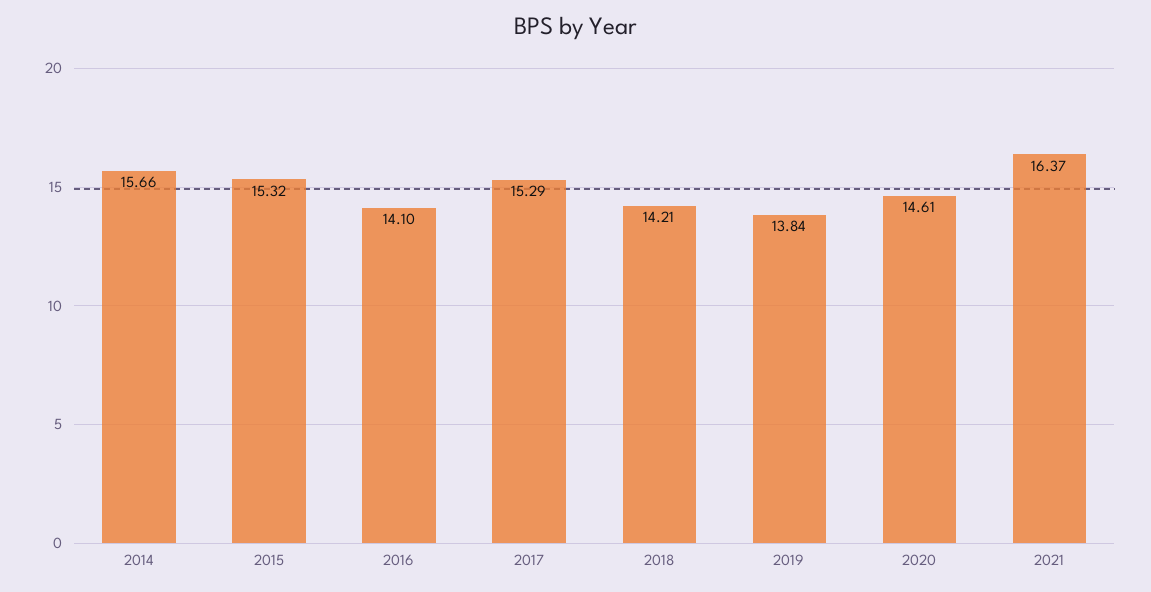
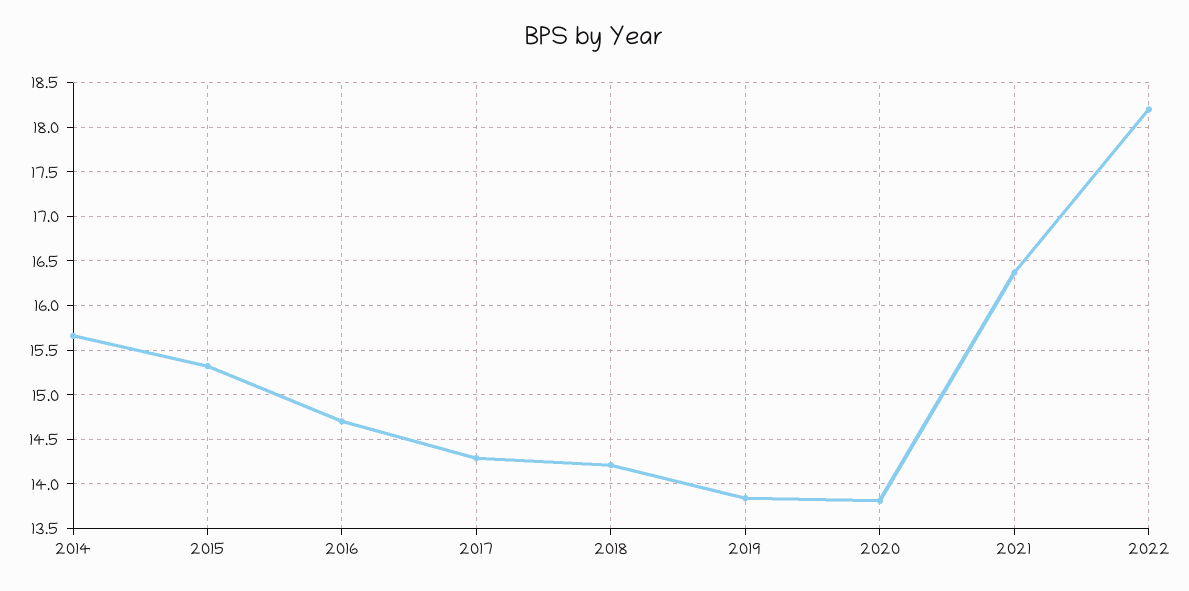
2016: 14.1 -> 14.7
2017: 15.29 -> 14.3
2020: 14.61 -> 13.8
2022: none -> 18.2

